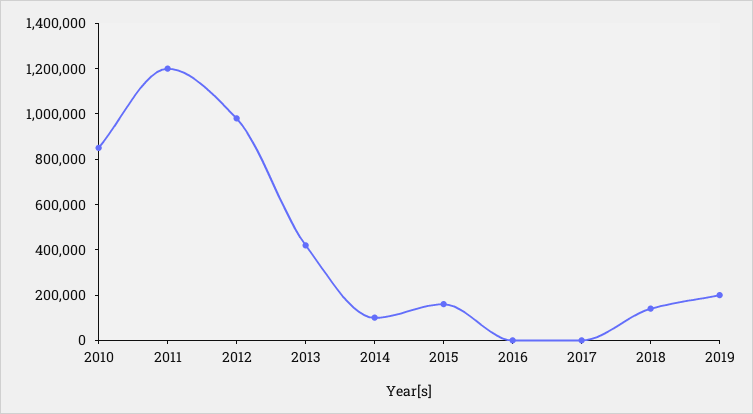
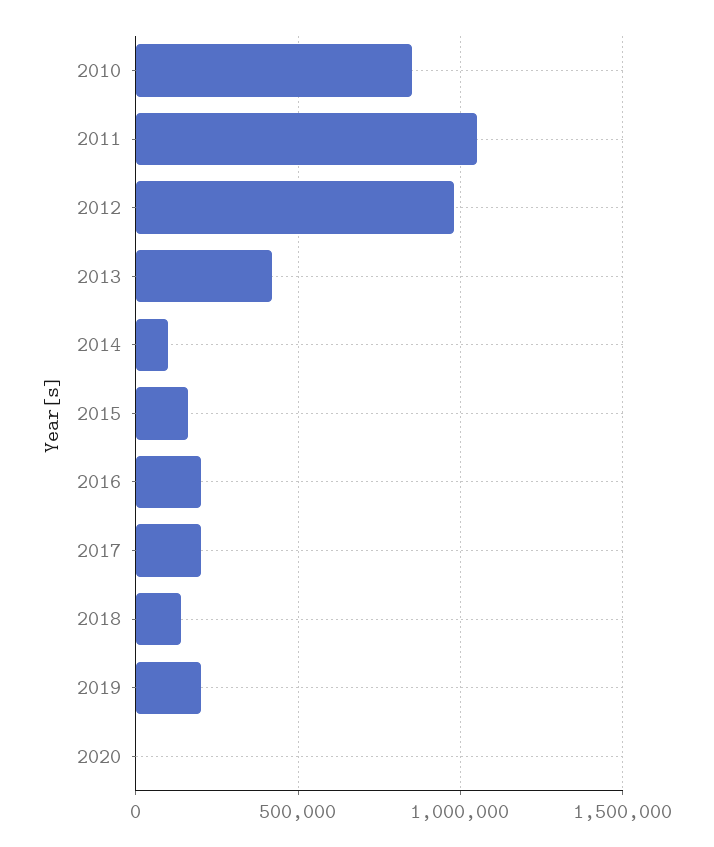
2011: 1200000 -> 1050000
2016: 0 -> 200000
2017: 0 -> 200000
2020: none -> 0

